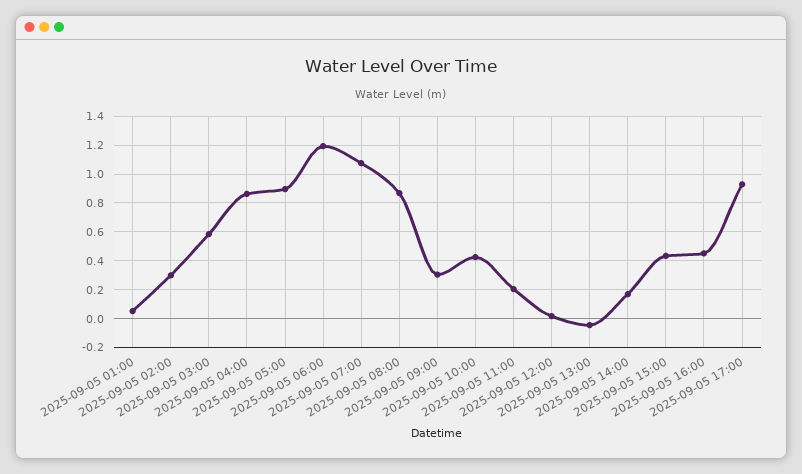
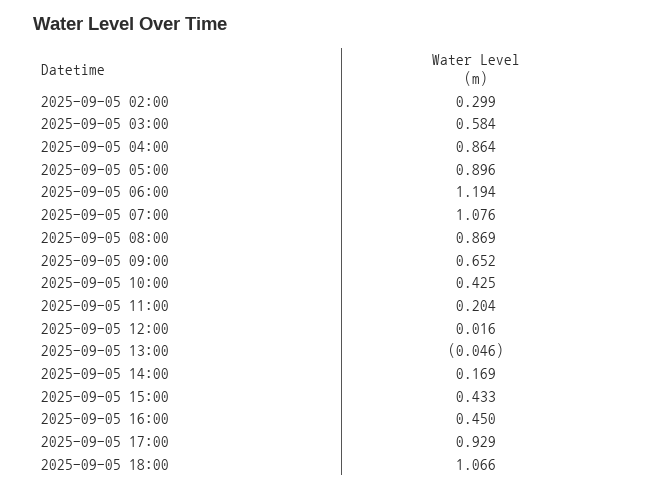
2025-09-05 01:00: 0.05 -> none
2025-09-05 09:00: 0.3 -> 0.652
2025-09-05 18:00: none -> 1.066

